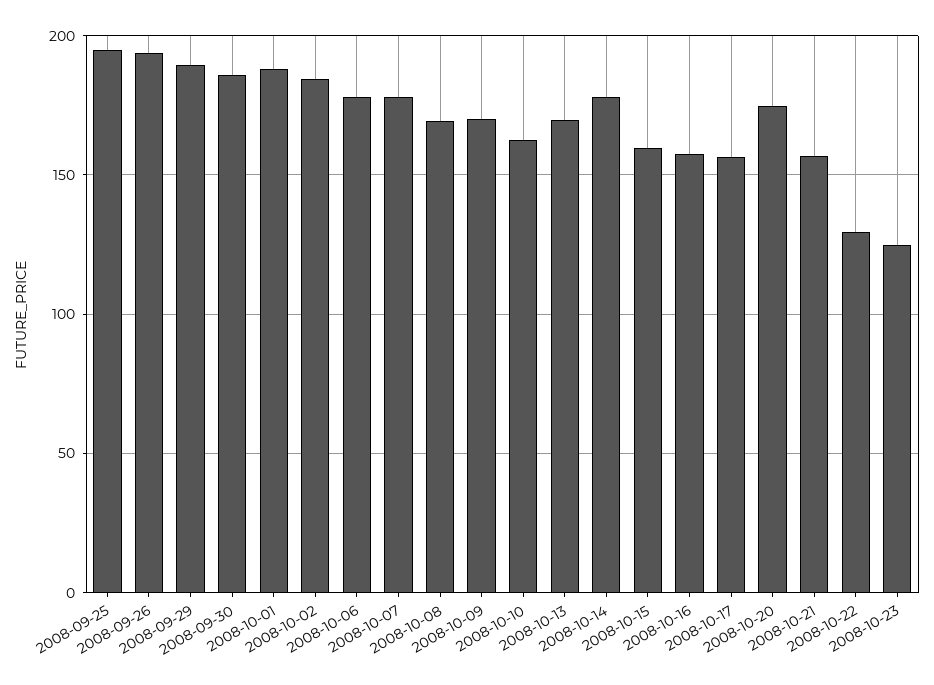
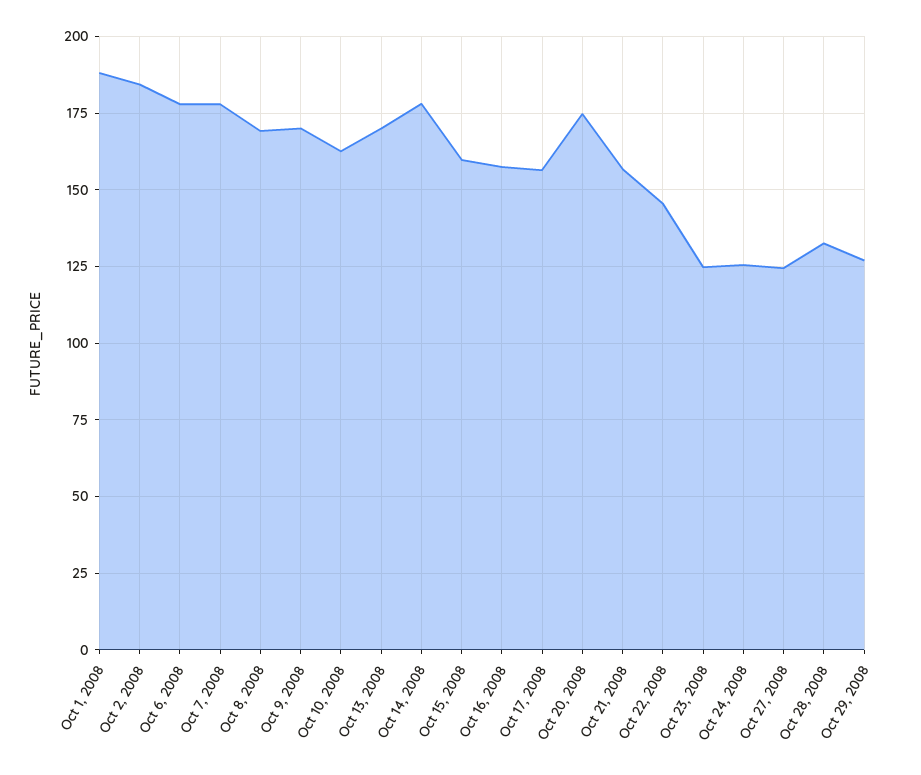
2008-09-25: 195 -> none
2008-09-26: 195 -> none
2008-09-29: 190 -> none
2008-09-30: 185 -> none
2008-10-22: 130 -> 145
Oct 24, 2008: none -> 125
Oct 27, 2008: none -> 125
Oct 28, 2008: none -> 132.5
Oct 29, 2008: none -> 127.5

